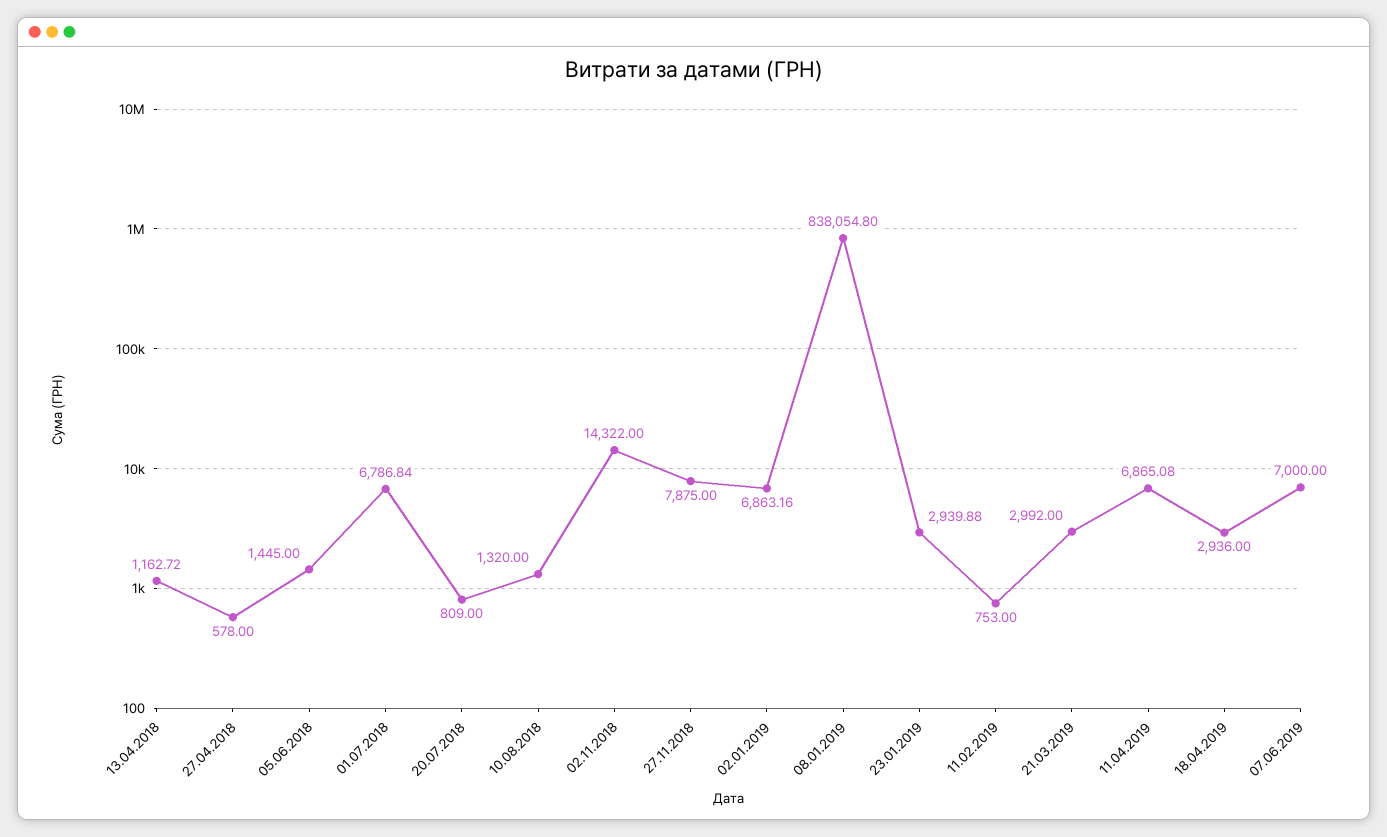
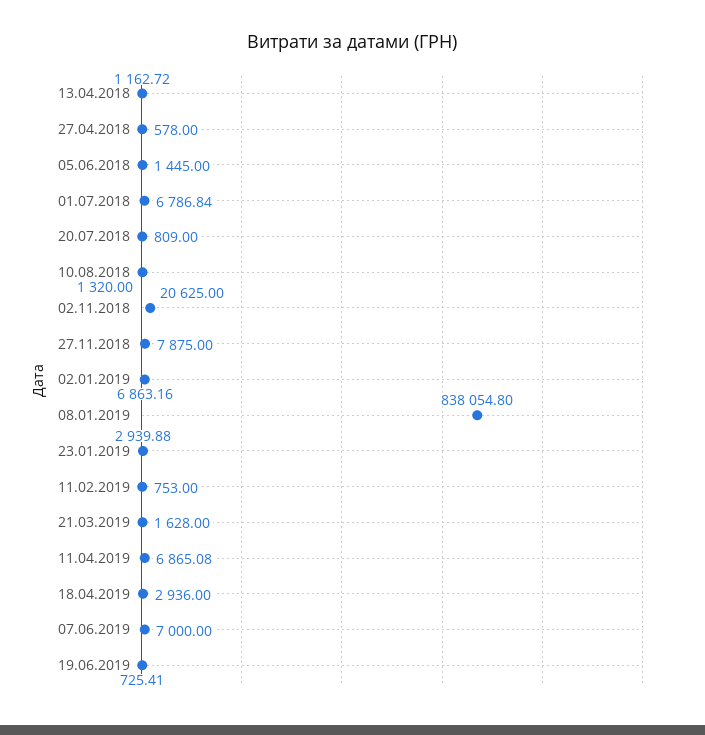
02.11.2018: 14322 -> 20625
21.03.2019: 2992 -> 1628
19.06.2019: none -> 725.41

